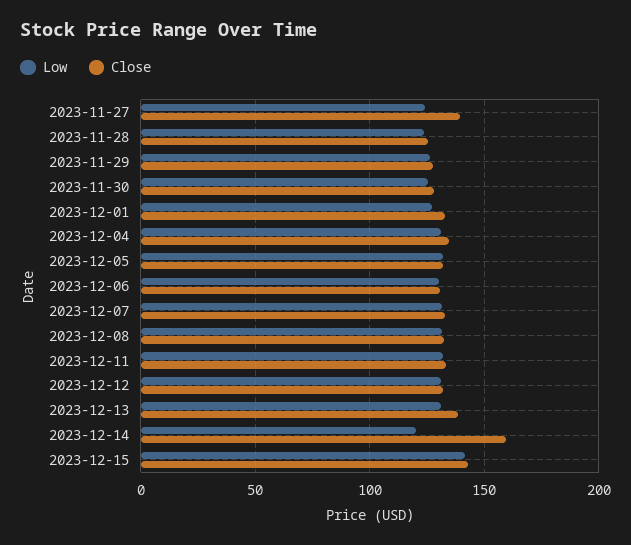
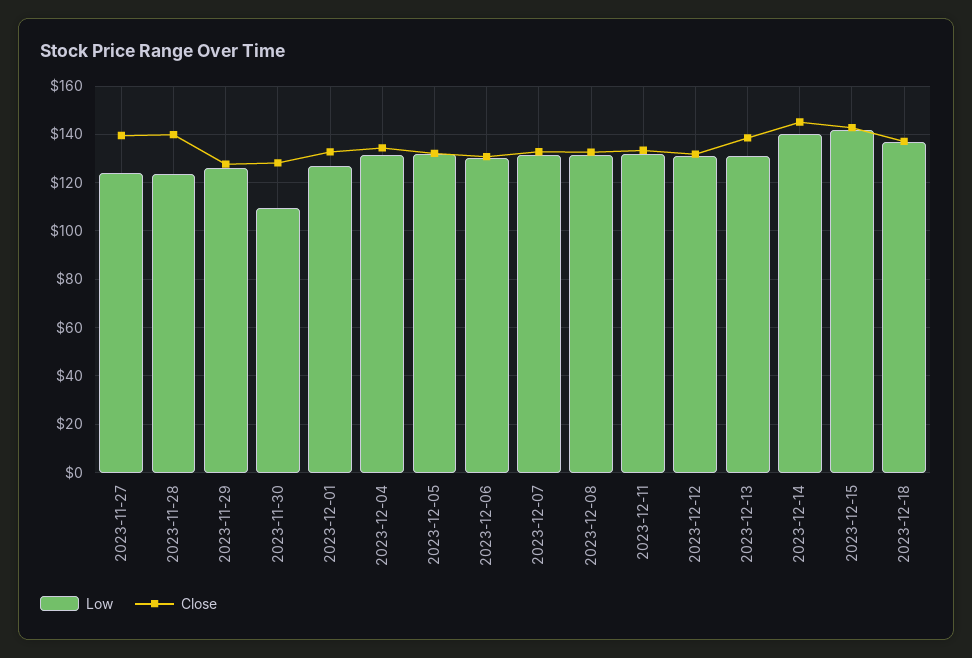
Close, 2023-11-28: 125 -> 140
Low, 2023-11-30: 125 -> 110
Low, 2023-12-14: 120 -> 140
Close, 2023-12-14: 160 -> 145
Low, 2023-12-18: none -> 137.5
Close, 2023-12-18: none -> 137.5

